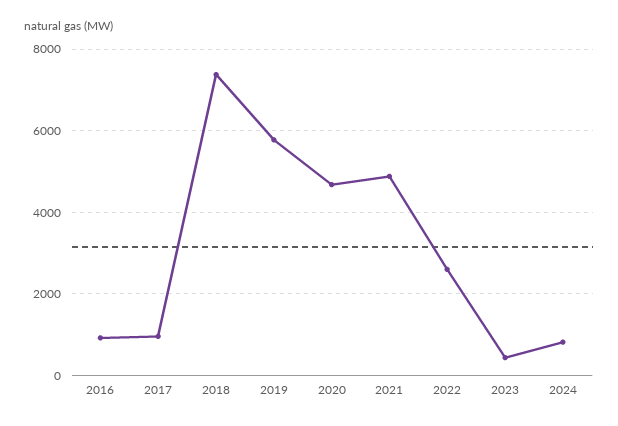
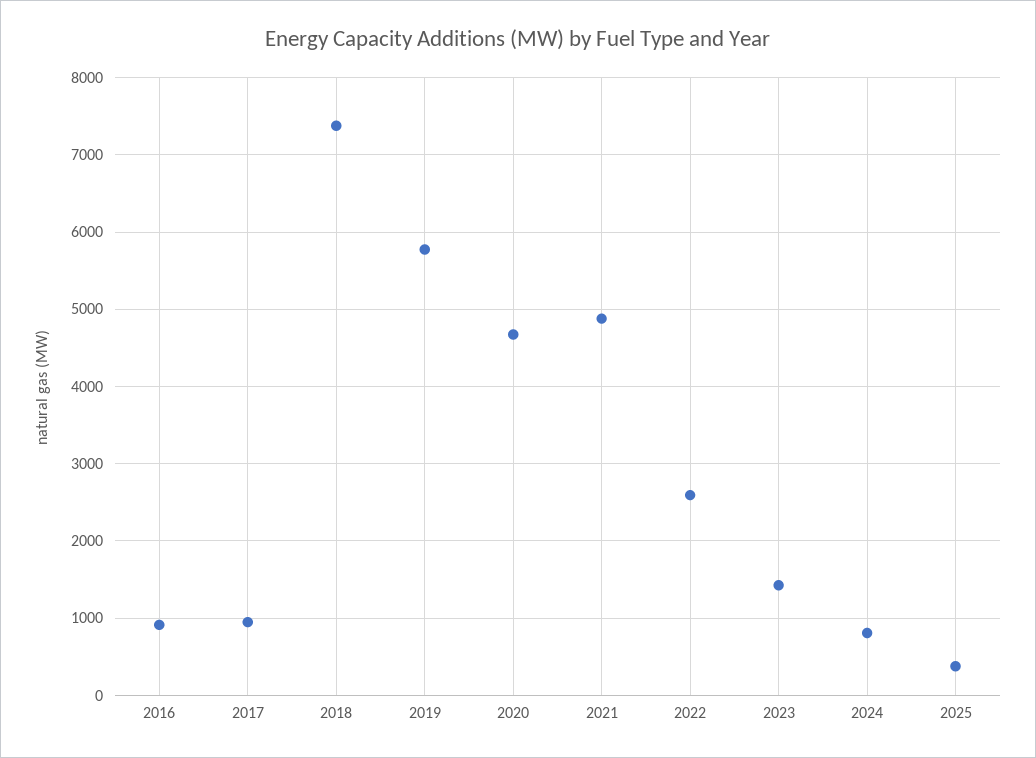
2023: 400 -> 1400
2025: none -> 400

